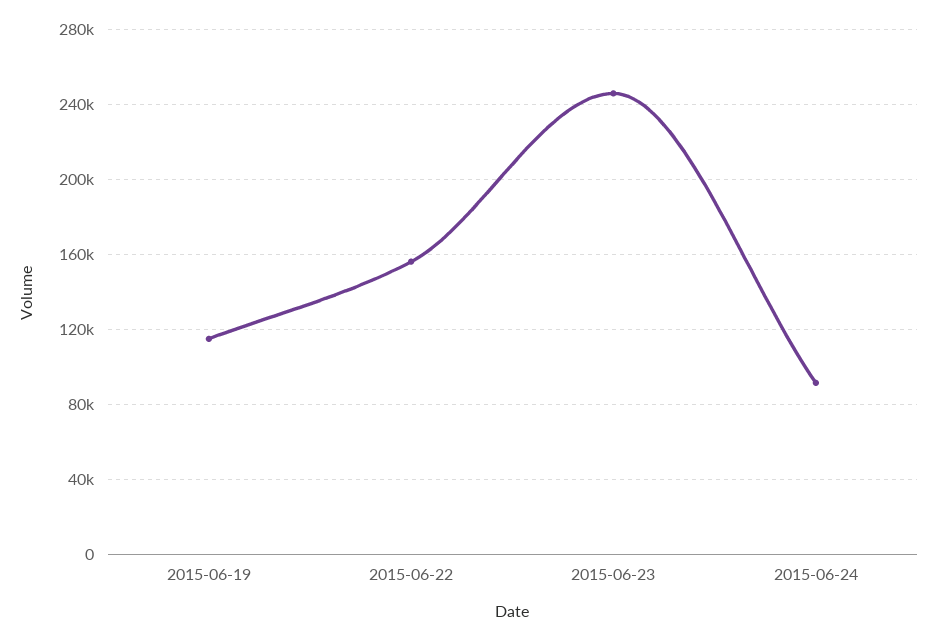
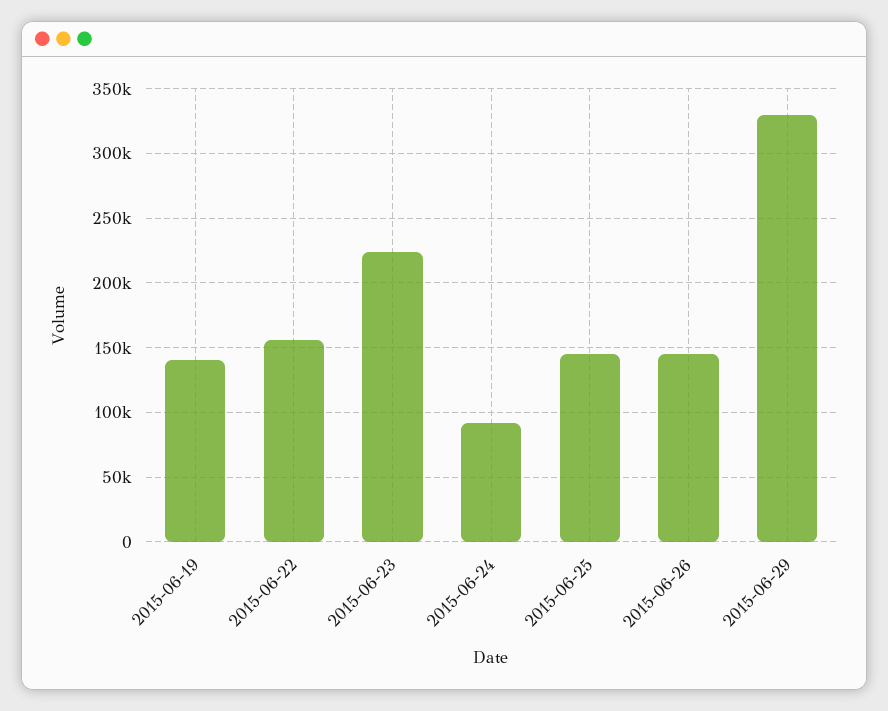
2015-06-19: 115000 -> 140000
2015-06-23: 245000 -> 225000
2015-06-25: none -> 145000
2015-06-26: none -> 145000
2015-06-29: none -> 330000

